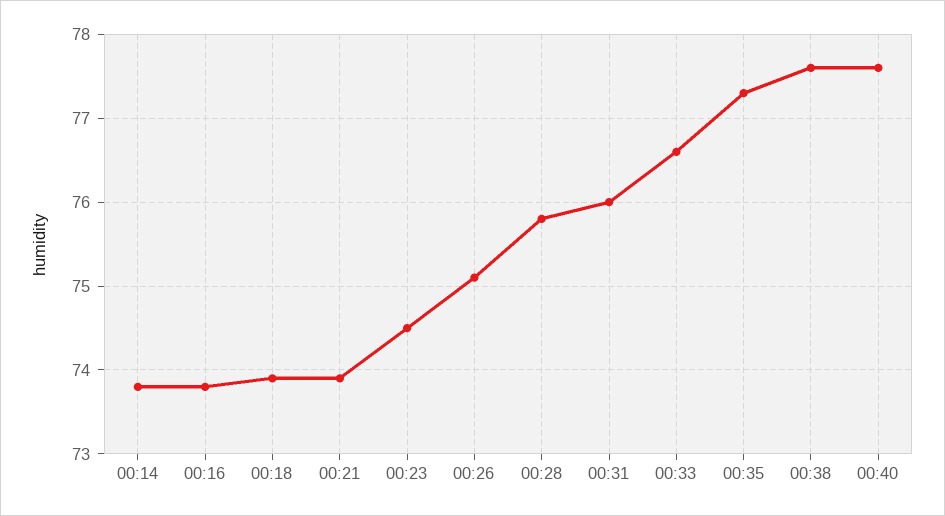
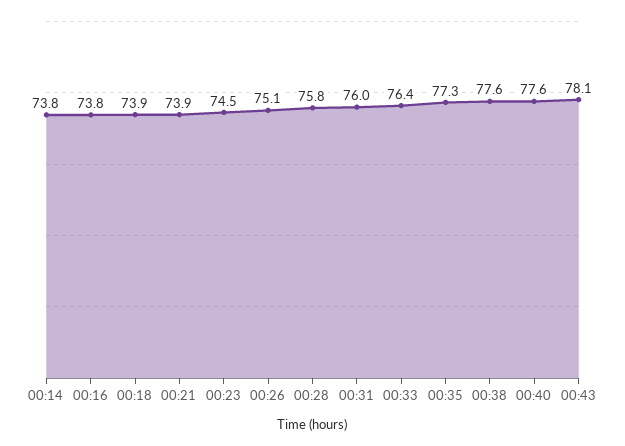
00:33: 76.6 -> 76.4
00:43: none -> 78.1

